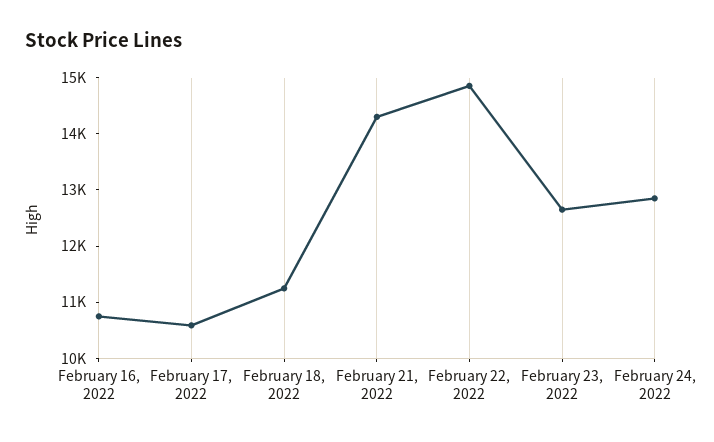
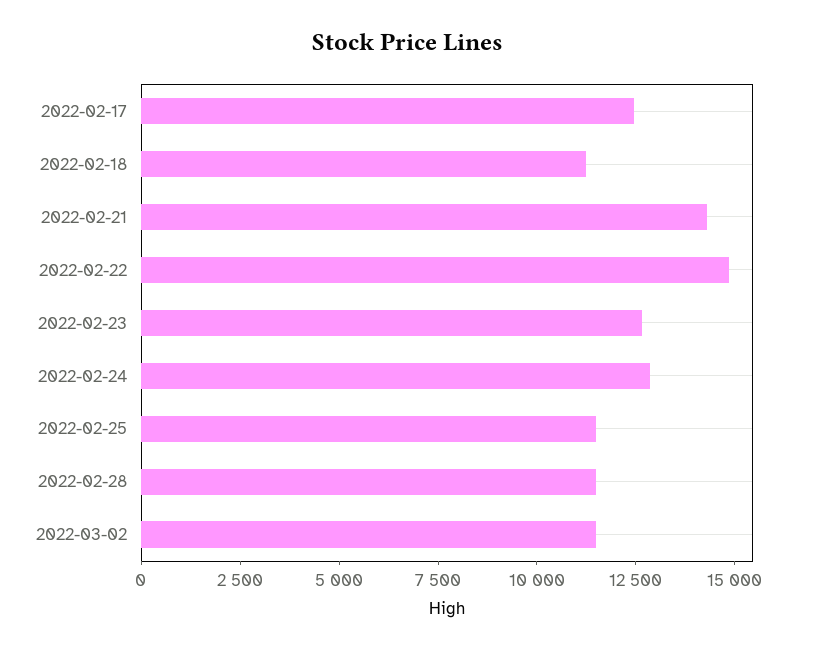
February 16, 2022: 10800 -> none
February 17, 2022: 10600 -> 12500
2022-02-25: none -> 11500
2022-02-28: none -> 11500
2022-03-02: none -> 11500

